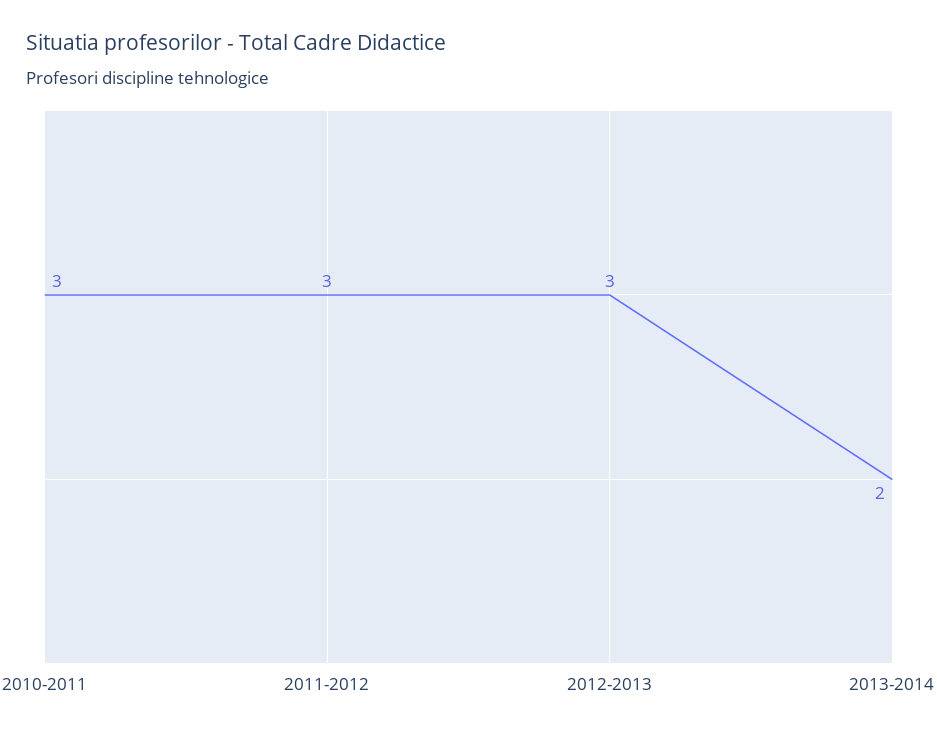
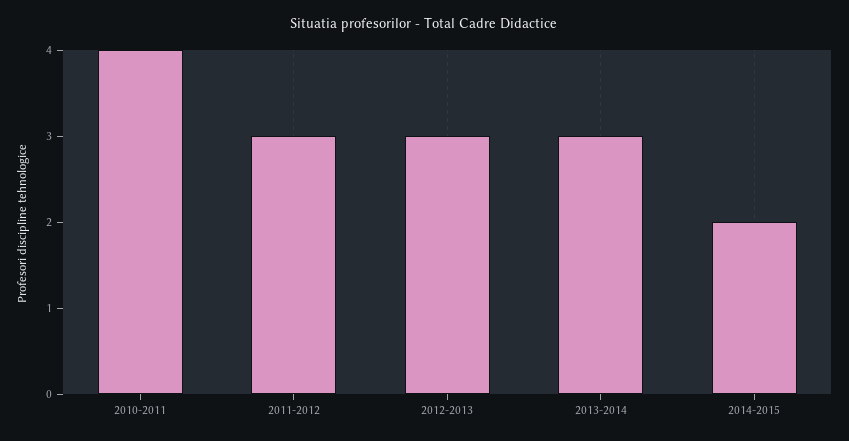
2010-2011: 3 -> 4
2013-2014: 2 -> 3
2014-2015: none -> 2

